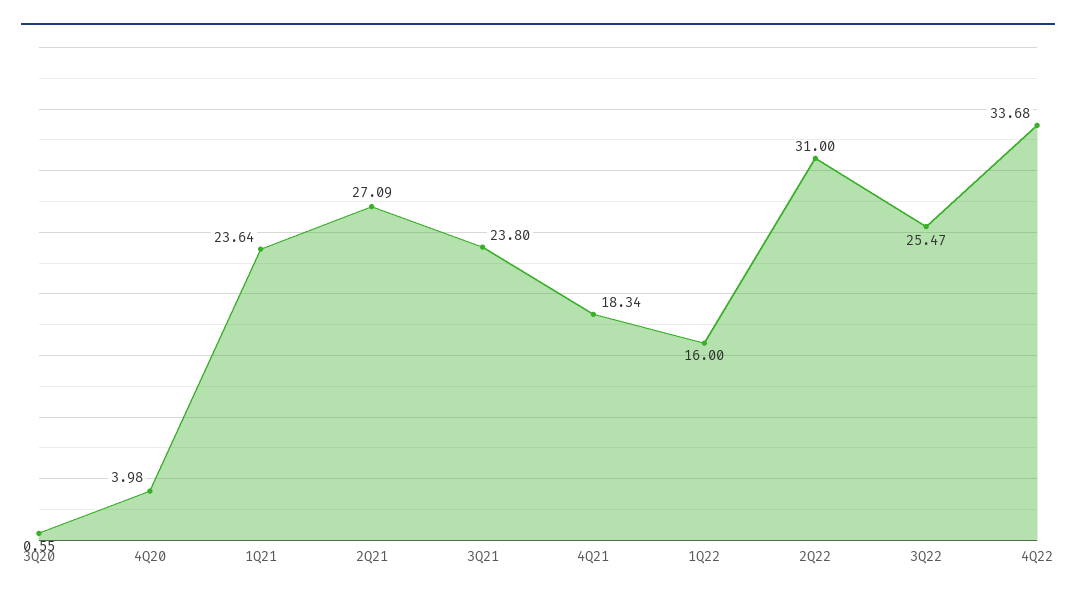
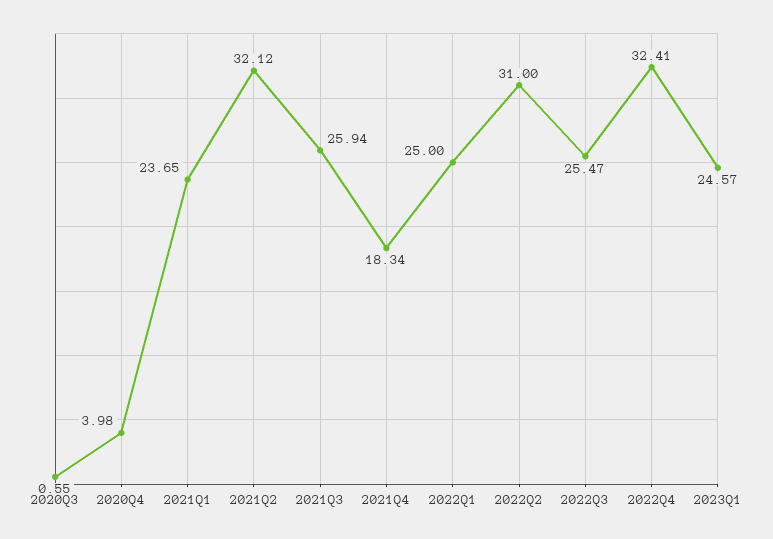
1Q21: 23.64 -> 23.65
2Q21: 27.09 -> 32.12
3Q21: 23.8 -> 25.94
1Q22: 16 -> 25
4Q22: 33.68 -> 32.41
2023Q1: none -> 24.57

